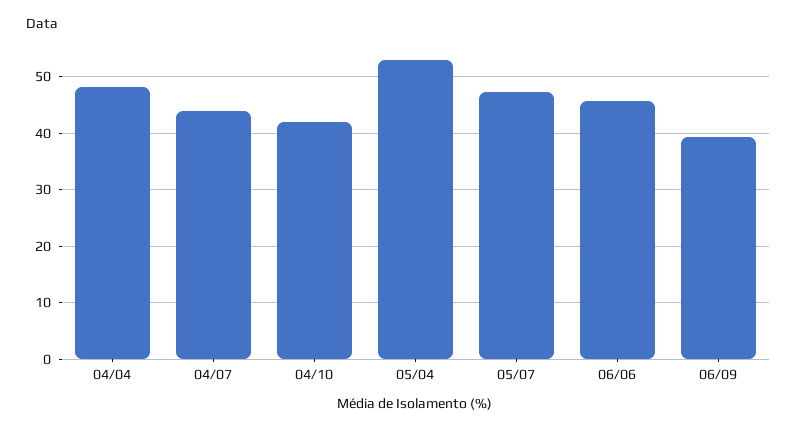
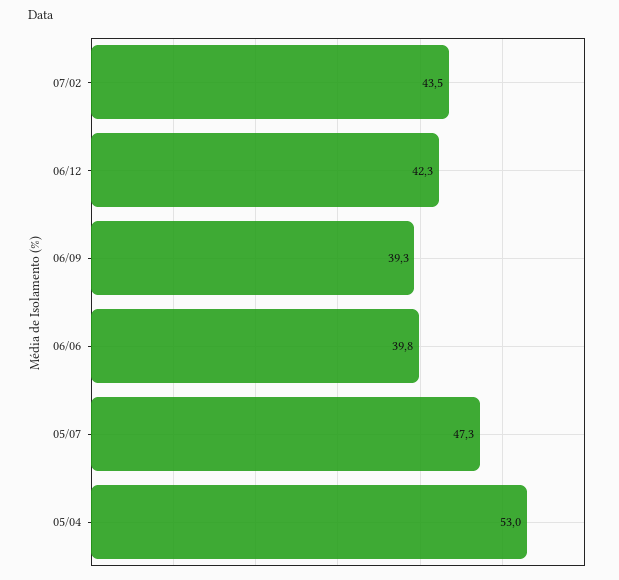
04/04: 48 -> none
04/07: 44 -> none
04/10: 42 -> none
06/06: 46 -> 39.8
07/02: none -> 43.5
06/12: none -> 42.3

